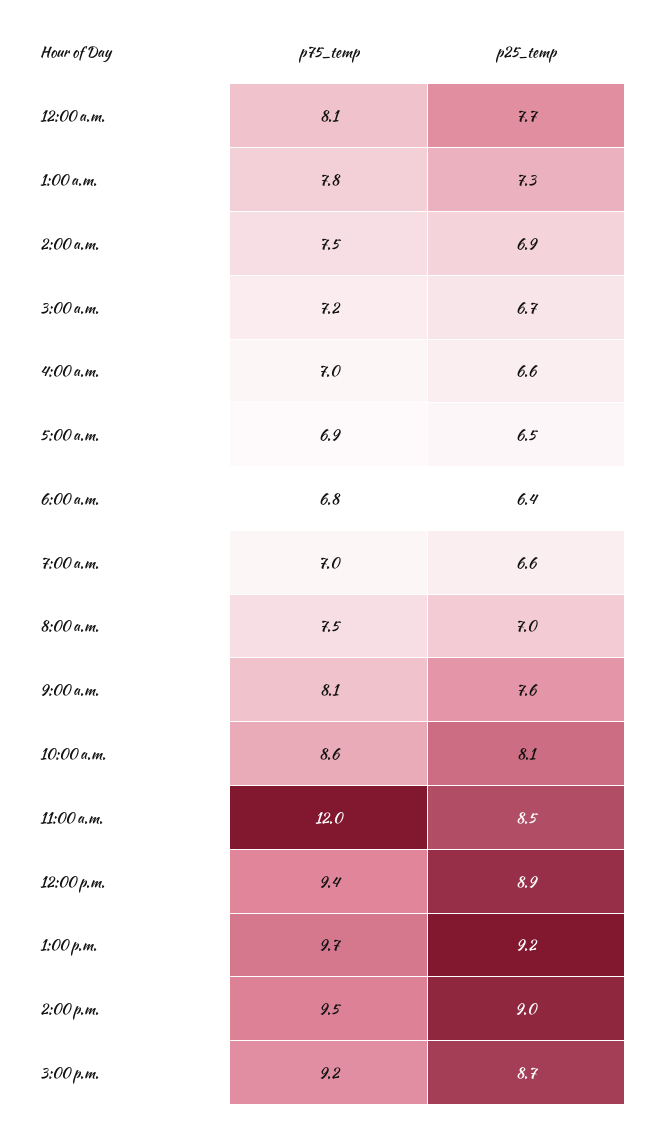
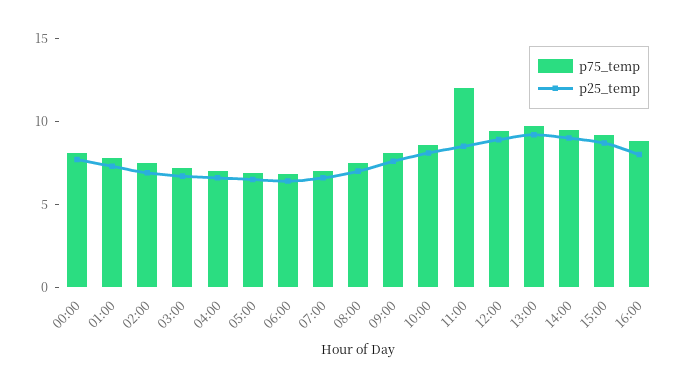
p75_temp, 16:00: none -> 9
p25_temp, 16:00: none -> 8

